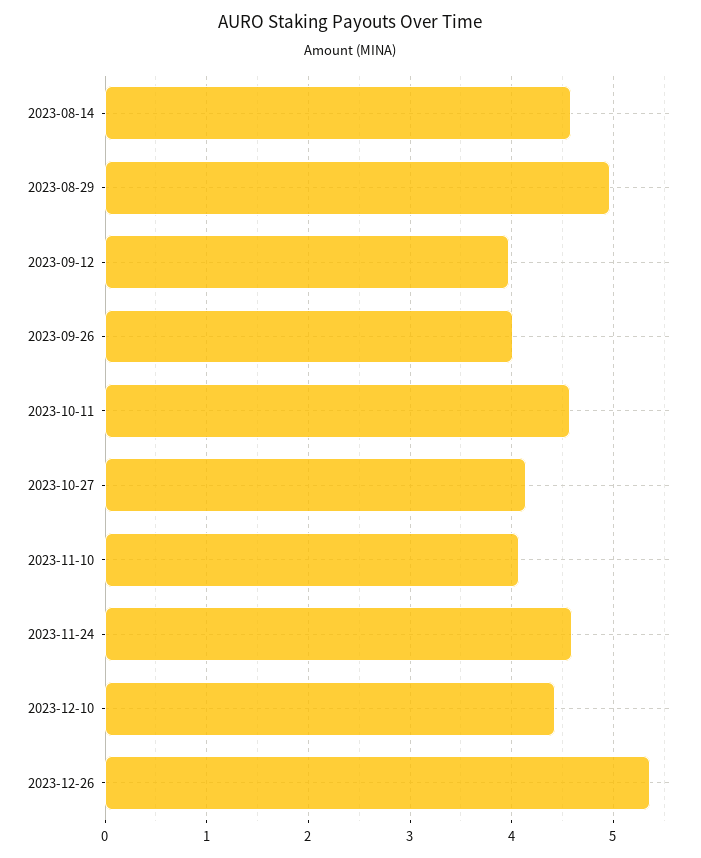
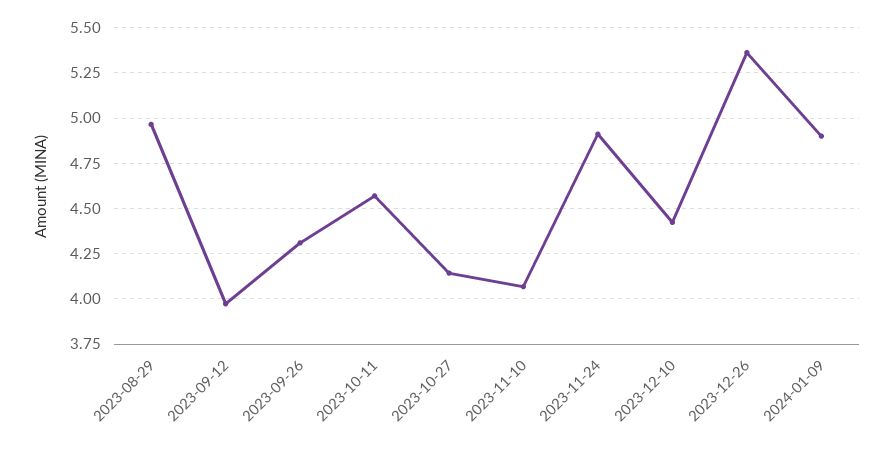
2023-08-14: 4.6 -> none
2023-09-26: 4 -> 4.3
2023-11-24: 4.6 -> 4.9
2024-01-09: none -> 4.9

